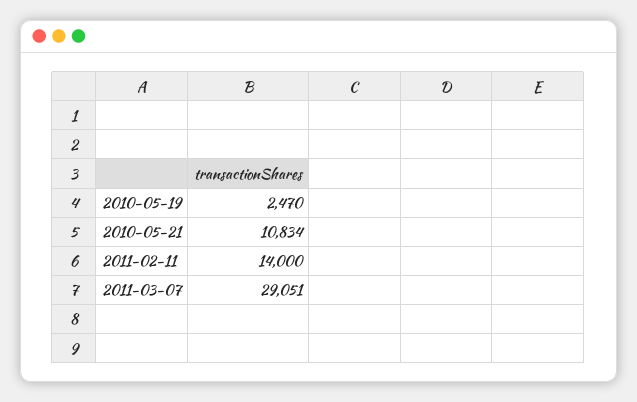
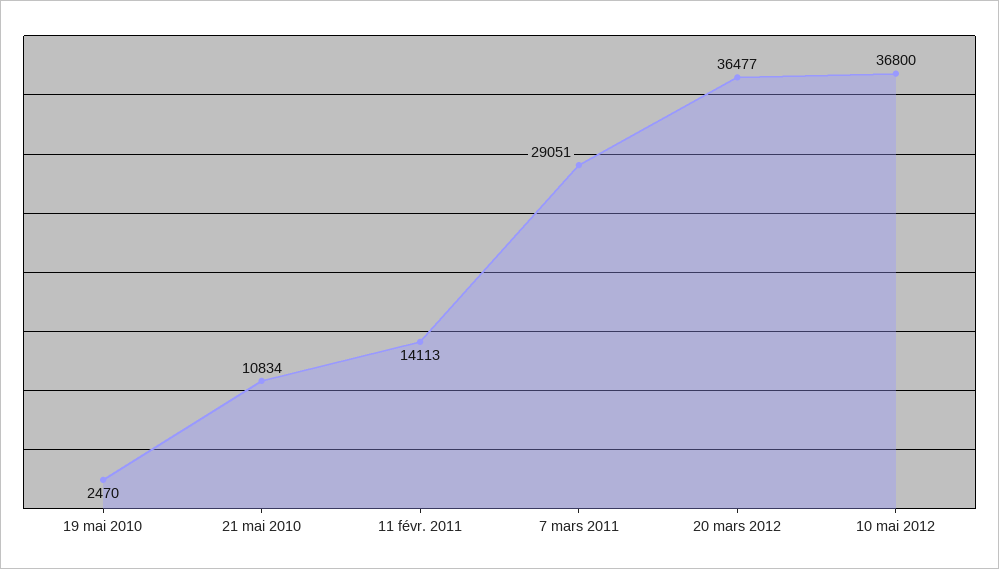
2011-02-11: 14000 -> 14113
20 mars 2012: none -> 36477
10 mai 2012: none -> 36800

